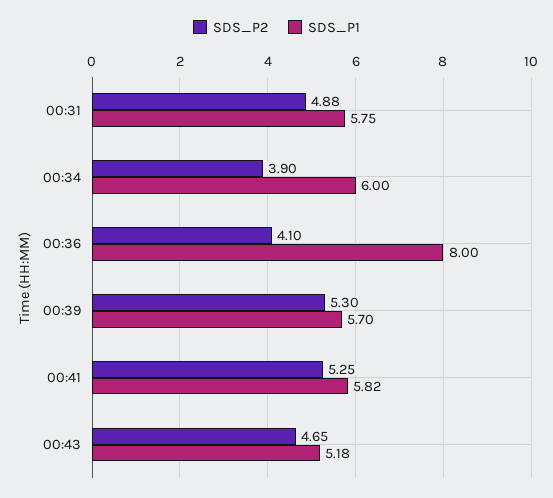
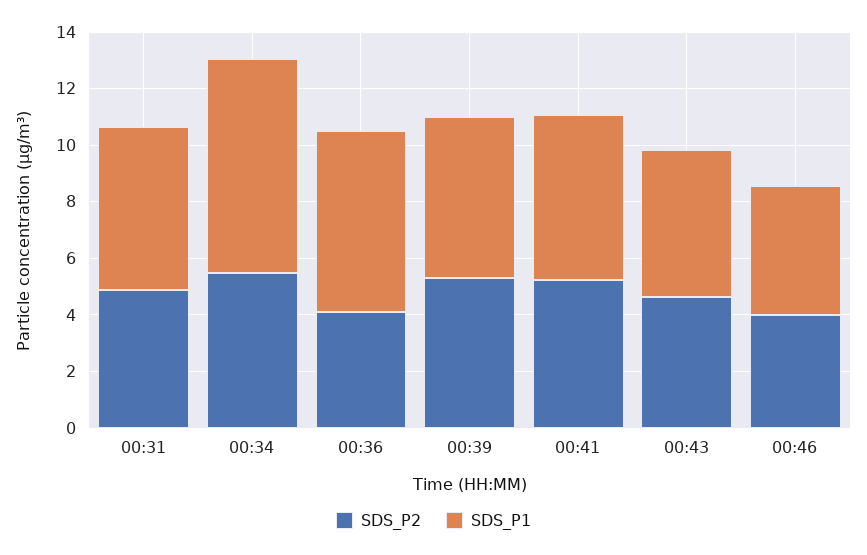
SDS_P2, 00:34: 3.9 -> 5.5
SDS_P1, 00:34: 6 -> 7.5
SDS_P1, 00:36: 8 -> 6.5
SDS_P2, 00:46: none -> 4
SDS_P1, 00:46: none -> 4.5

